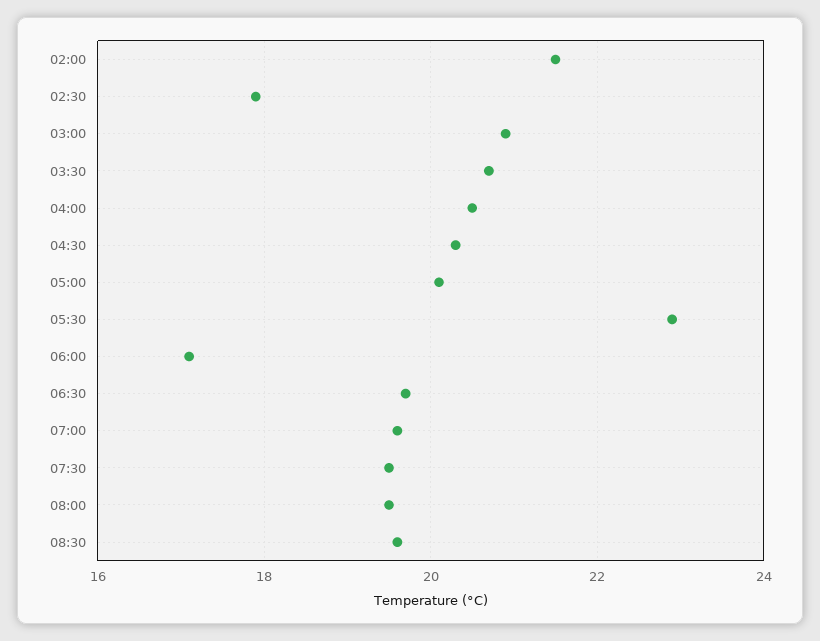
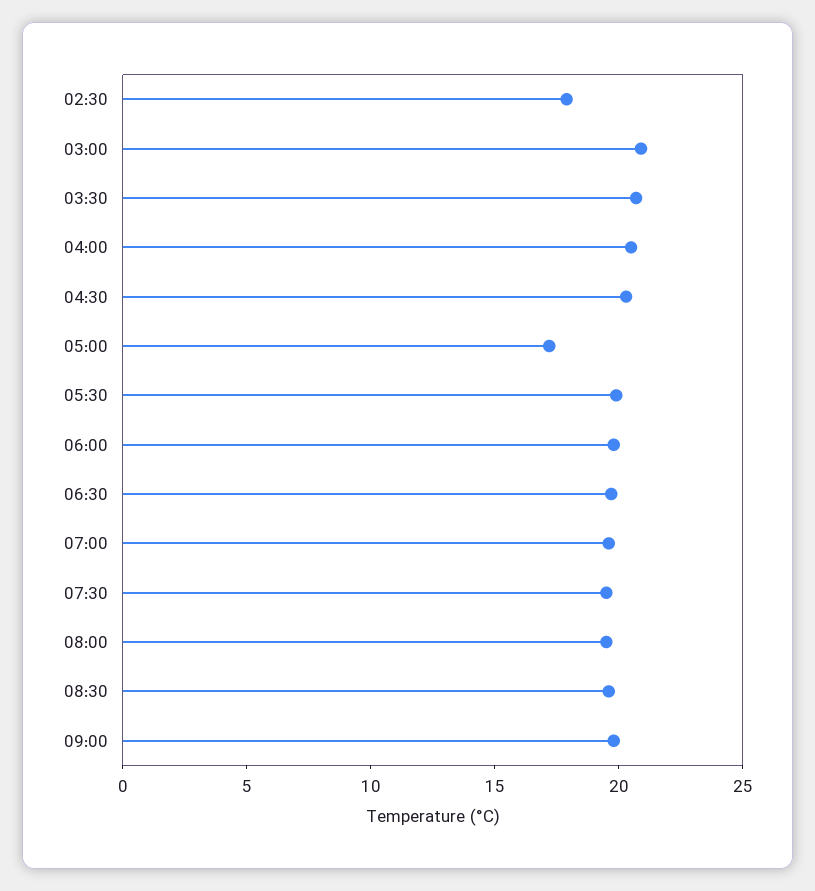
02:00: 21.5 -> none
05:00: 20 -> 17
05:30: 23 -> 20
06:00: 17 -> 20
09:00: none -> 20

